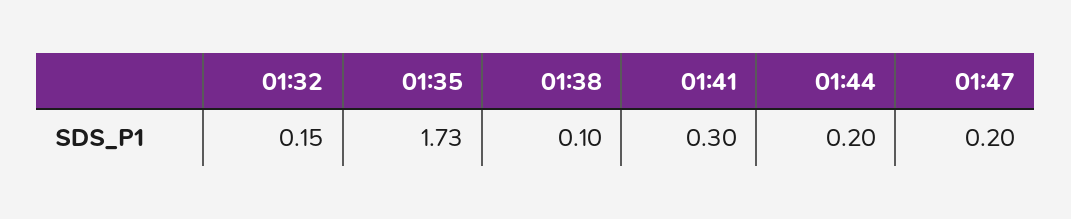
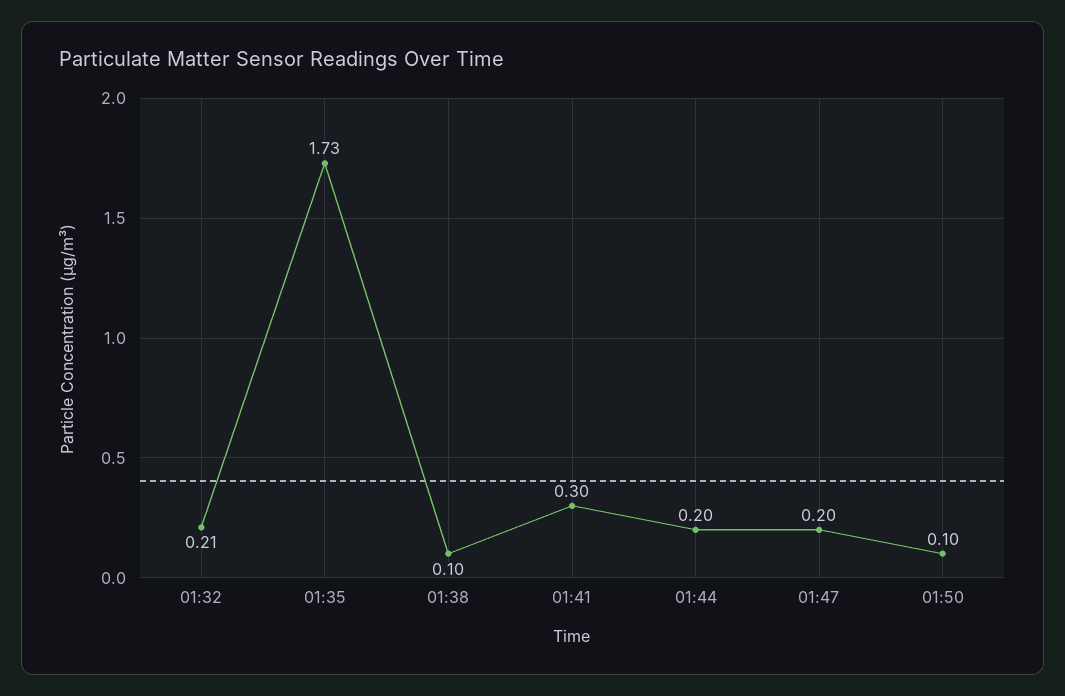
01:32: 0.15 -> 0.21
01:50: none -> 0.1

